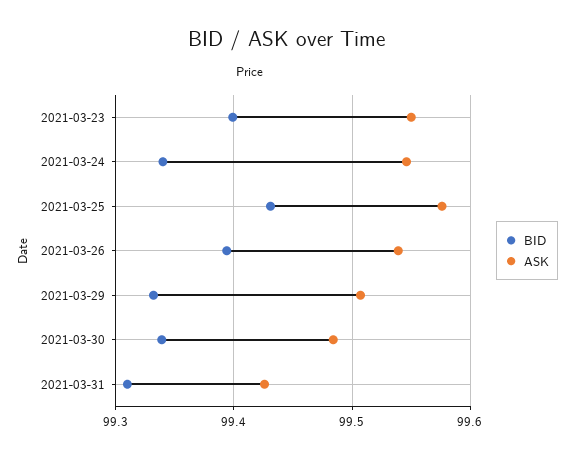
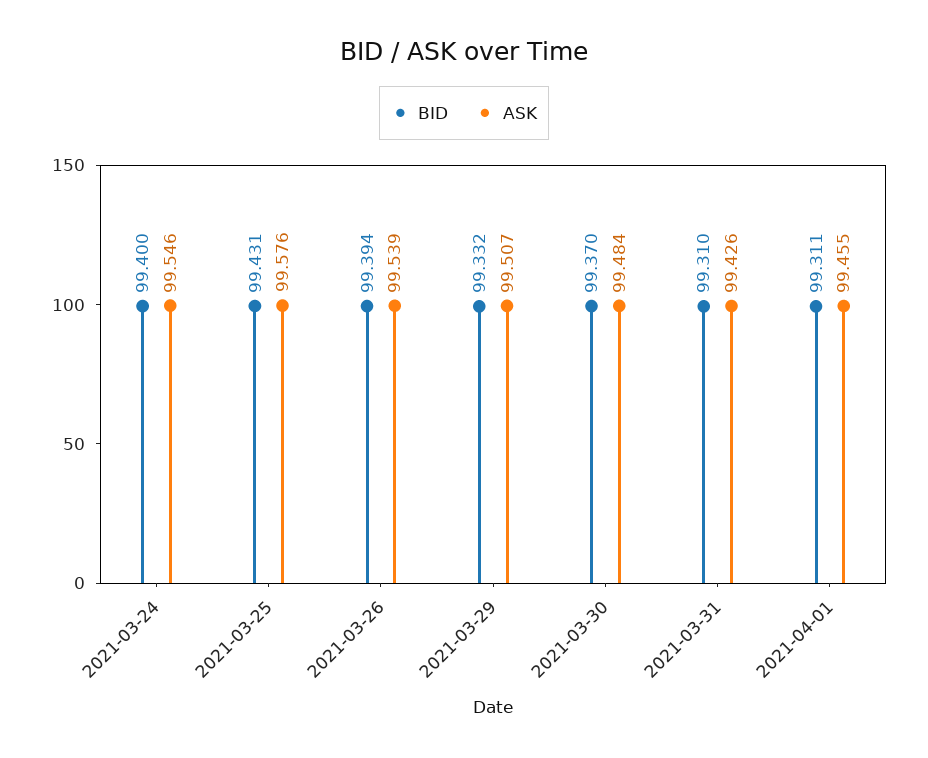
BID, 2021-03-23: 99.4 -> none
ASK, 2021-03-23: 99.55 -> none
BID, 2021-03-24: 99.34 -> 99.4
BID, 2021-03-30: 99.34 -> 99.37
BID, 2021-04-01: none -> 99.311
ASK, 2021-04-01: none -> 99.455

